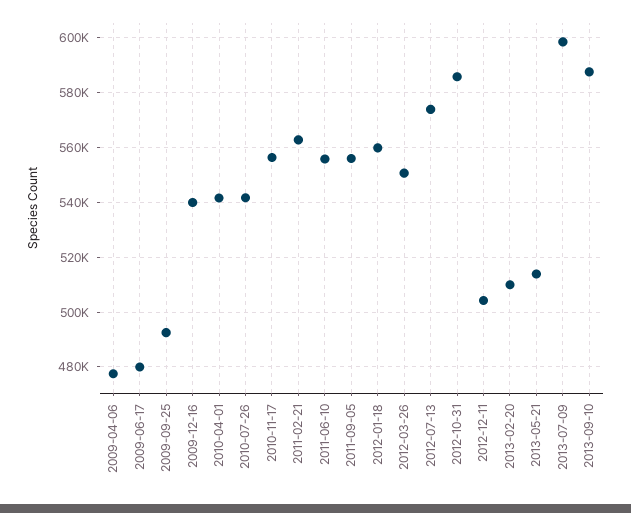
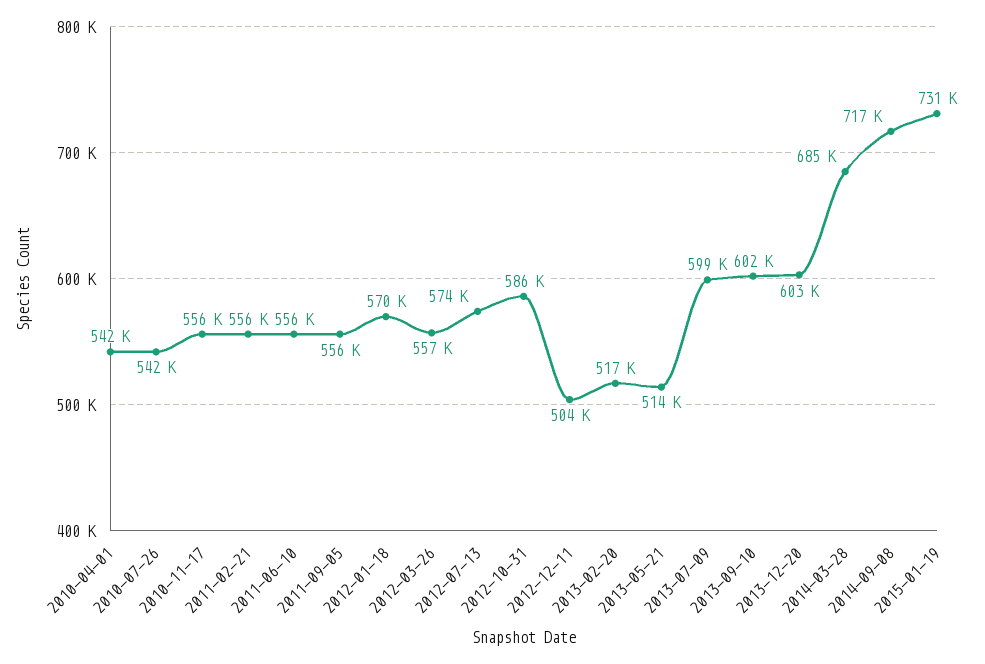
2009-04-06: 477500 -> none
2009-06-17: 480000 -> none
2009-09-25: 492500 -> none
2009-12-16: 540000 -> none
2011-02-21: 562500 -> 556000
2012-01-18: 560000 -> 570000
2012-03-26: 550000 -> 557000
2013-02-20: 510000 -> 517000
2013-09-10: 587500 -> 602000
2013-12-20: none -> 603000
2014-03-28: none -> 685000
2014-09-08: none -> 717000
2015-01-19: none -> 731000

